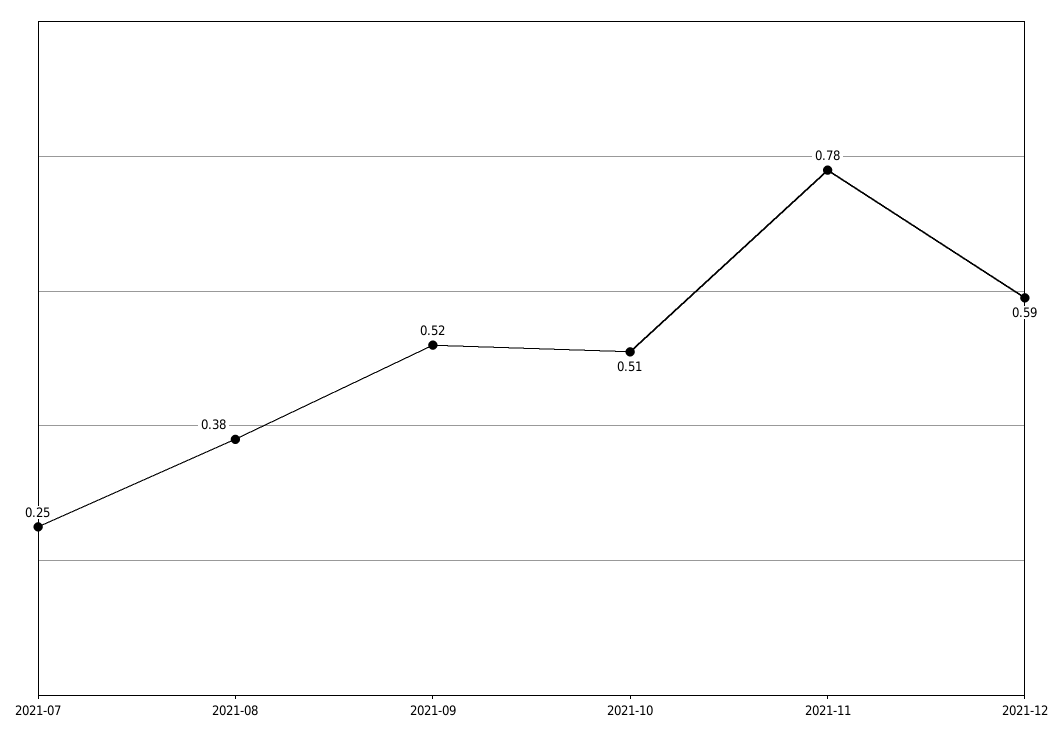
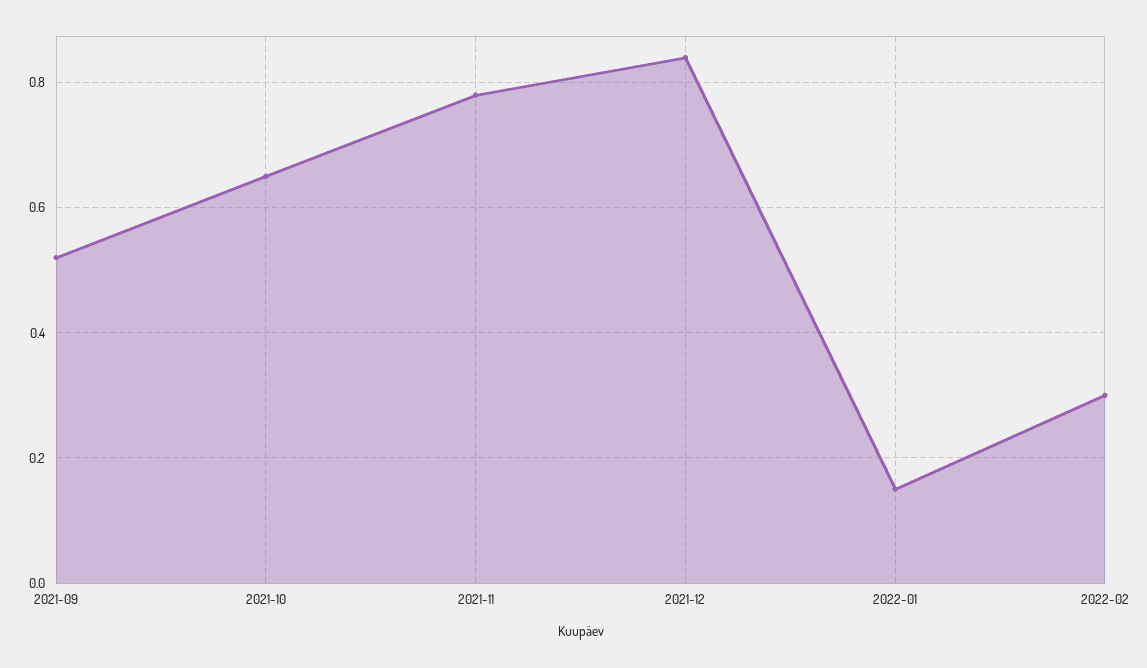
2021-07: 0.25 -> none
2021-08: 0.38 -> none
2021-10: 0.51 -> 0.65
2021-12: 0.59 -> 0.85
2022-01: none -> 0.15
2022-02: none -> 0.3

